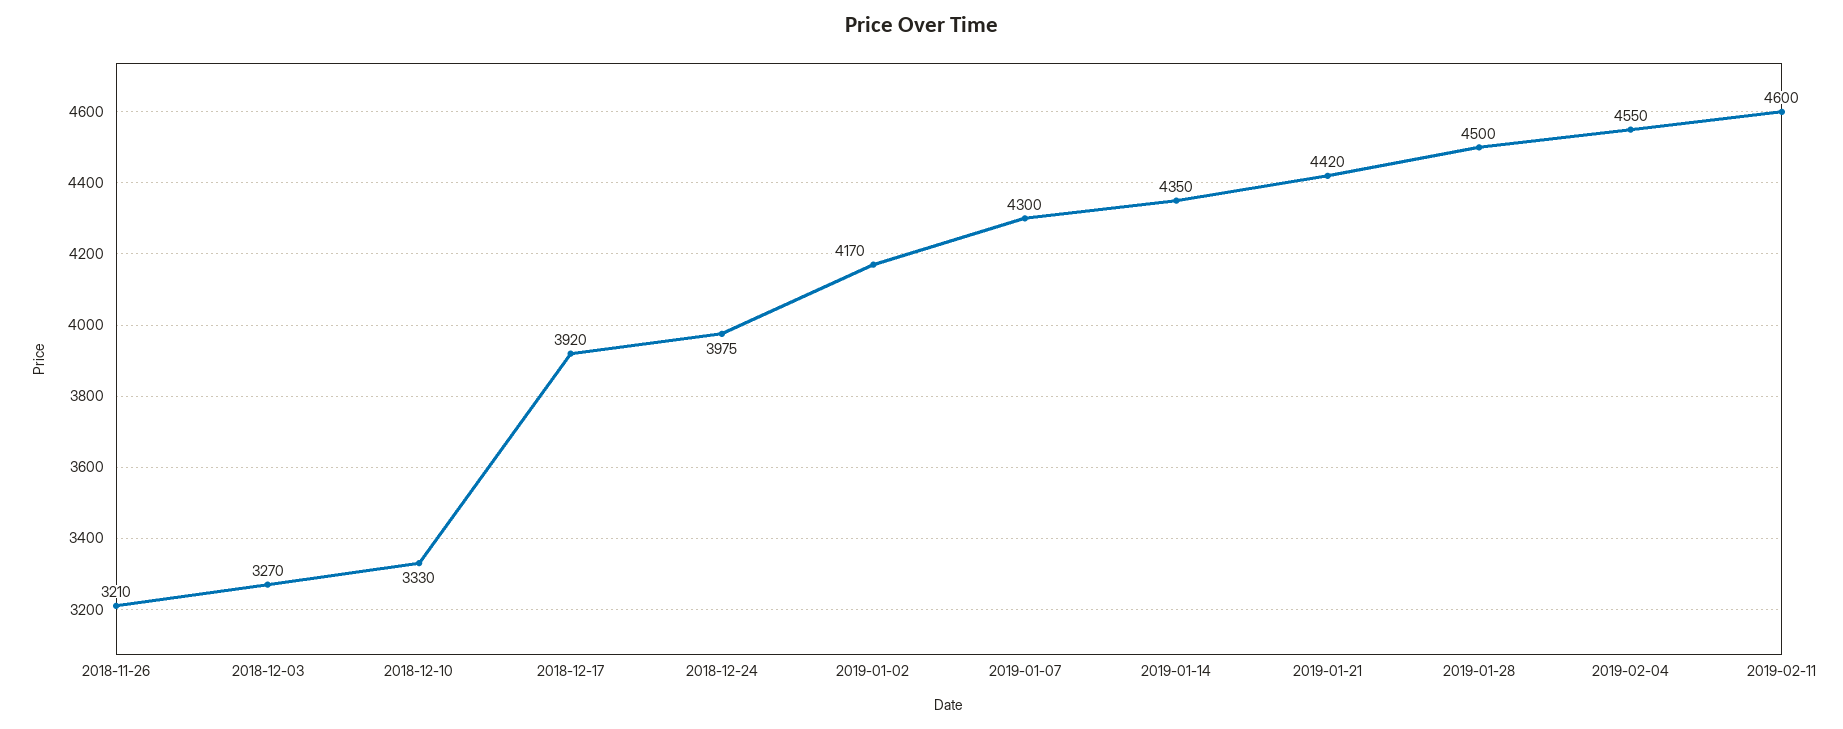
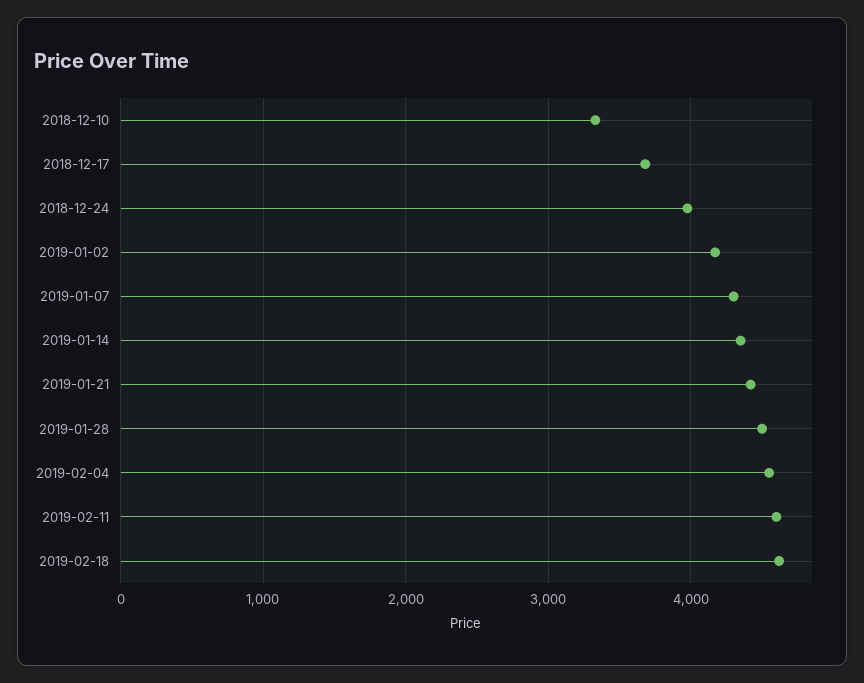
2018-11-26: 3210 -> none
2018-12-03: 3270 -> none
2018-12-17: 3920 -> 3700
2019-02-18: none -> 4600

